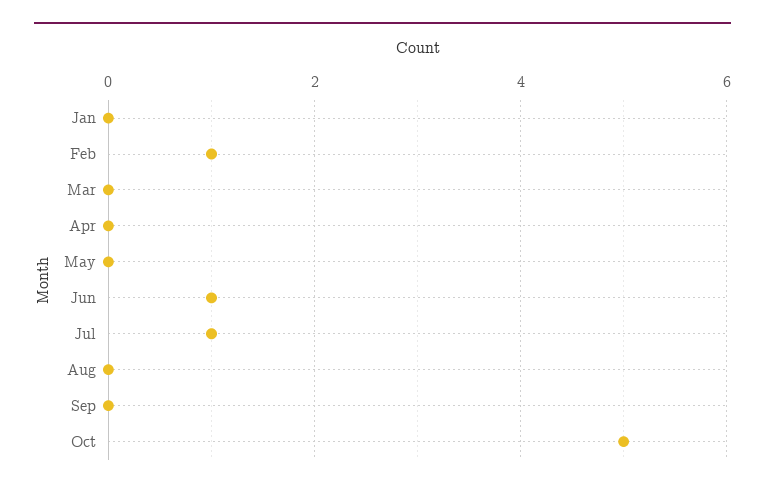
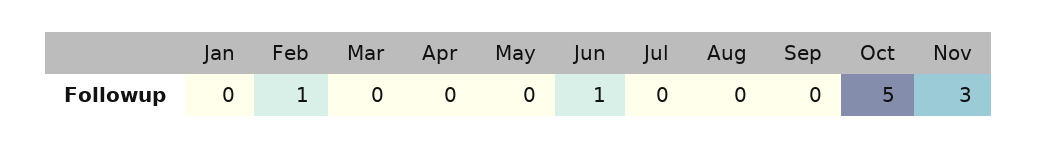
Jul: 1 -> 0
Nov: none -> 3

